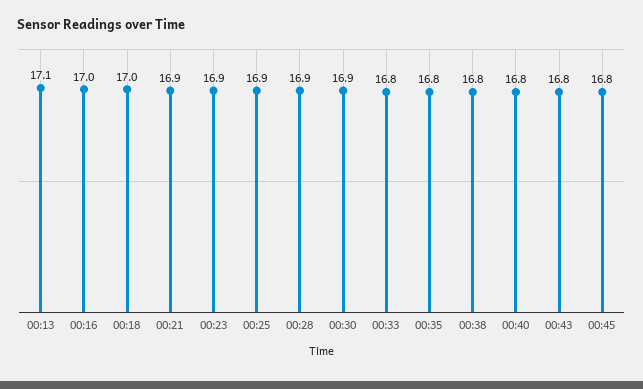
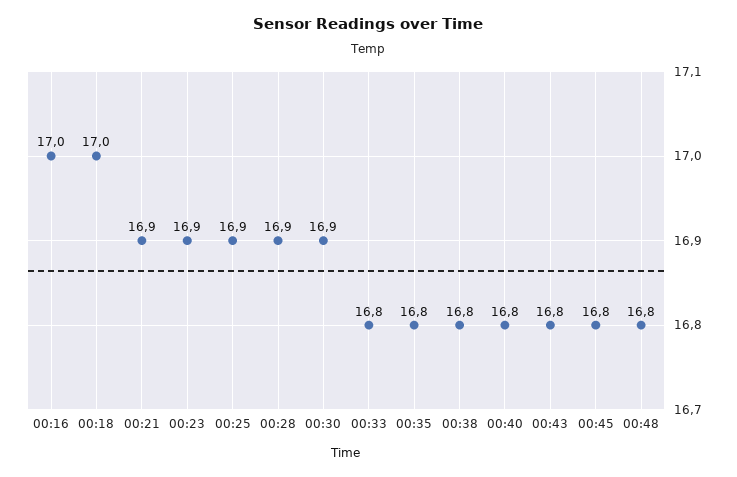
00:13: 17.1 -> none
00:48: none -> 16.8

